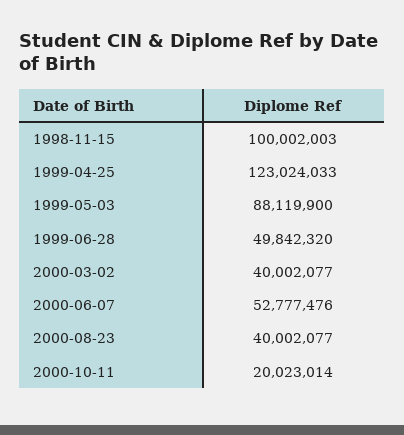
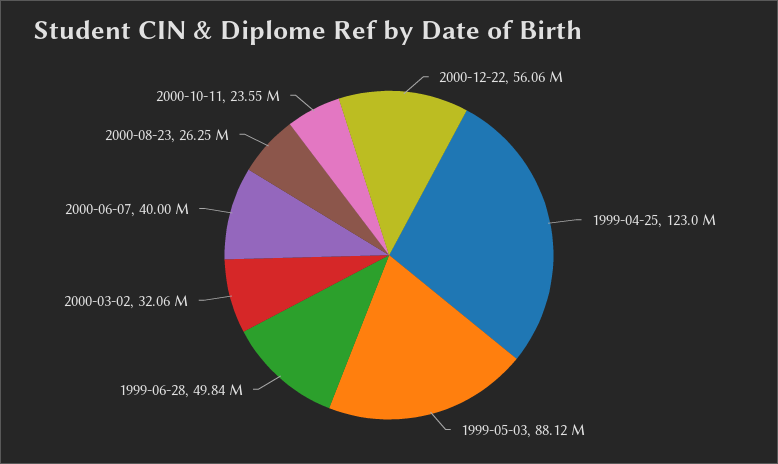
1998-11-15: 100002003 -> none
2000-03-02: 40002077 -> 32060000
2000-06-07: 52777476 -> 40000000
2000-08-23: 40002077 -> 26250000
2000-10-11: 20023014 -> 23550000
2000-12-22: none -> 56060000

